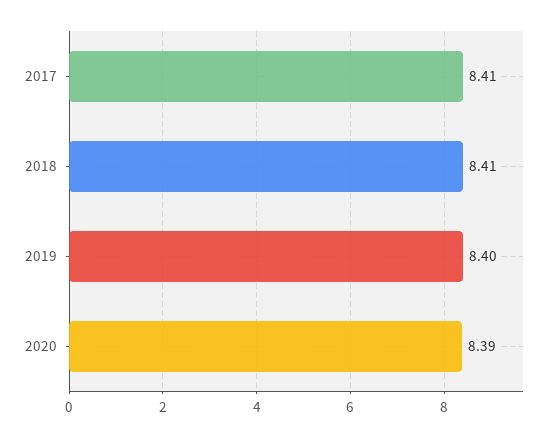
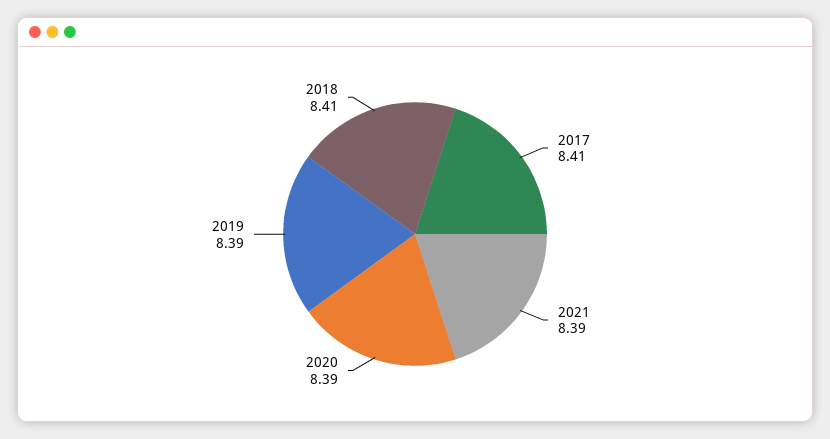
2019: 8.4 -> 8.39
2021: none -> 8.39

